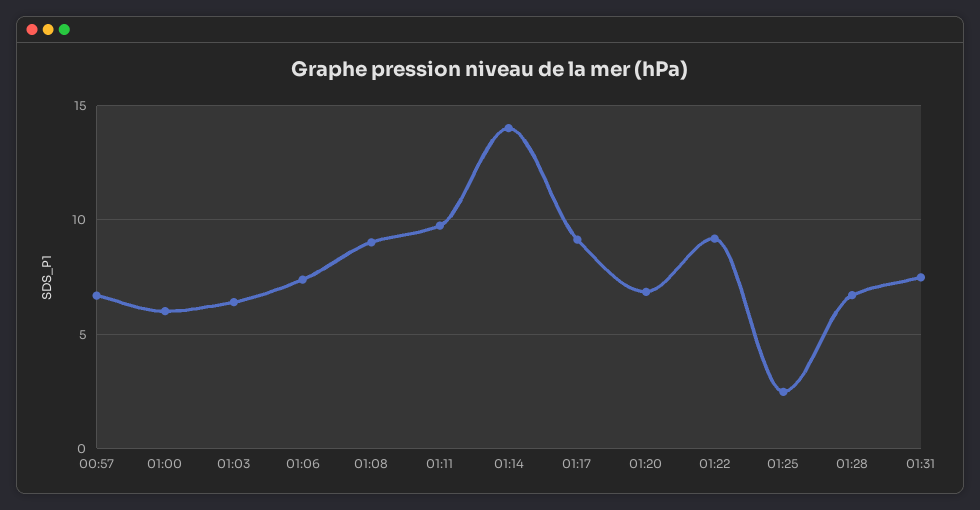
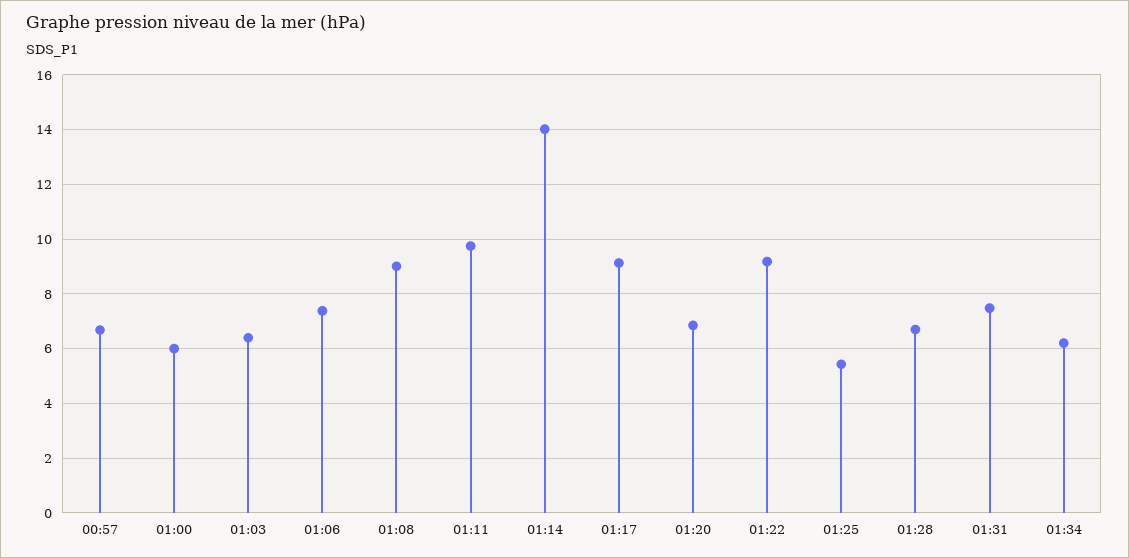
01:25: 2.5 -> 5.5
01:34: none -> 6.25

